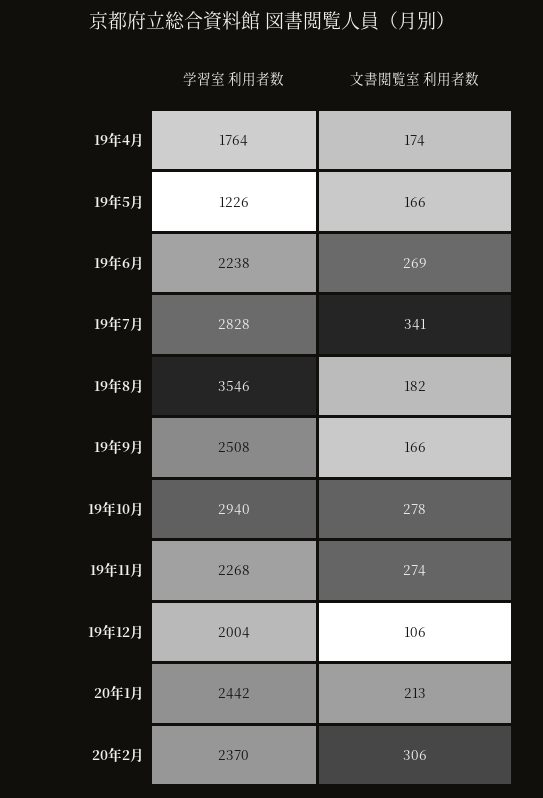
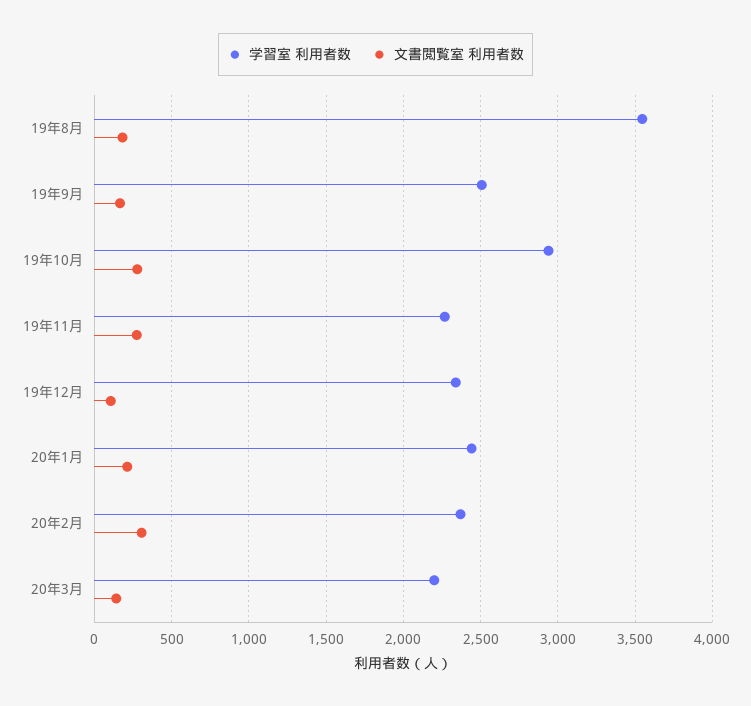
学習室 利用者数, 19年4月: 1764 -> none
文書閲覧室 利用者数, 19年4月: 174 -> none
学習室 利用者数, 19年5月: 1226 -> none
文書閲覧室 利用者数, 19年5月: 166 -> none
学習室 利用者数, 19年6月: 2238 -> none
文書閲覧室 利用者数, 19年6月: 269 -> none
学習室 利用者数, 19年7月: 2828 -> none
文書閲覧室 利用者数, 19年7月: 341 -> none
学習室 利用者数, 19年12月: 2004 -> 2350
学習室 利用者数, 20年3月: none -> 2200
文書閲覧室 利用者数, 20年3月: none -> 150

